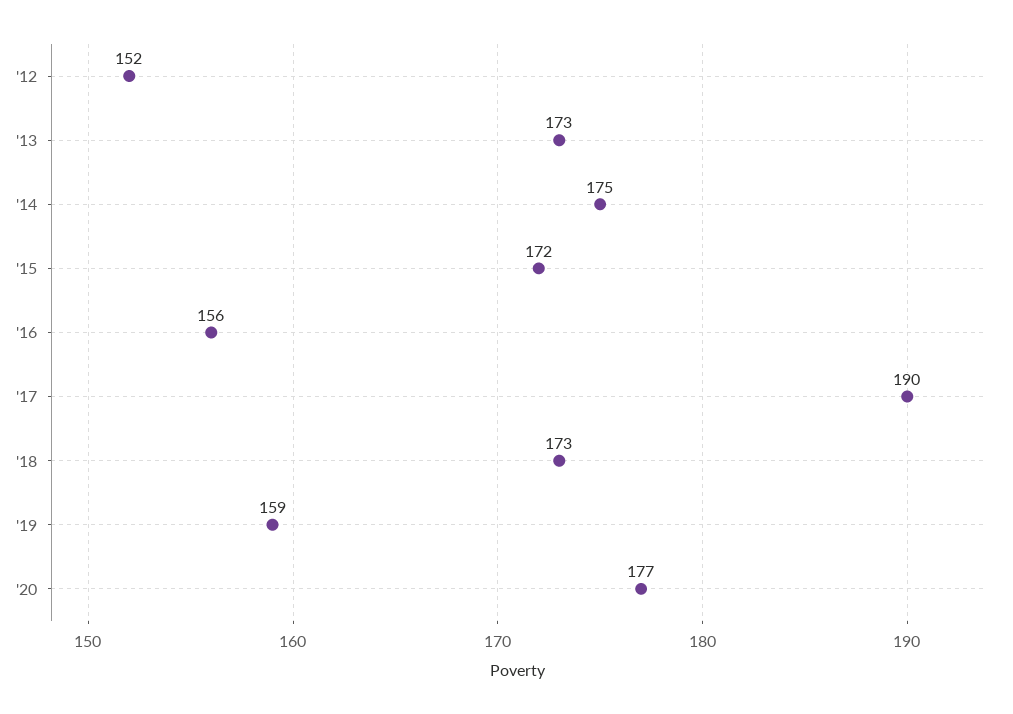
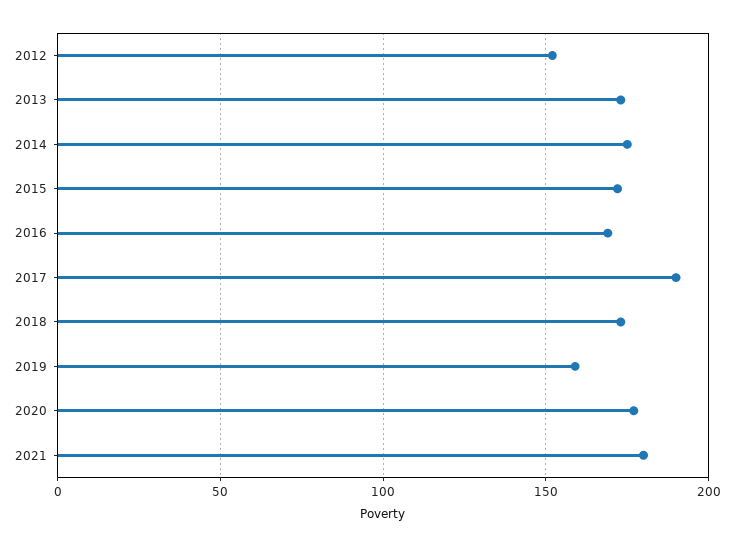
'16: 156 -> 170
2021: none -> 180

